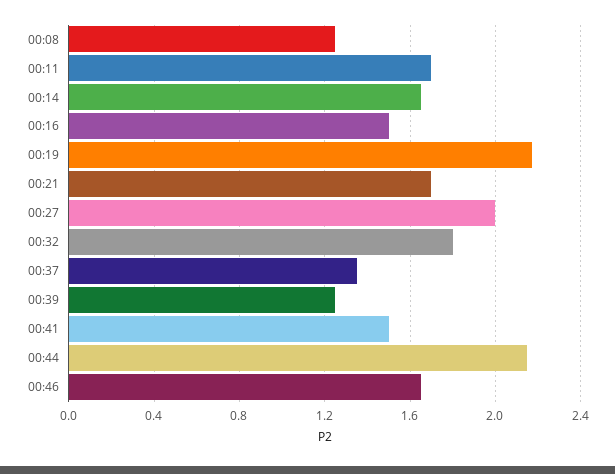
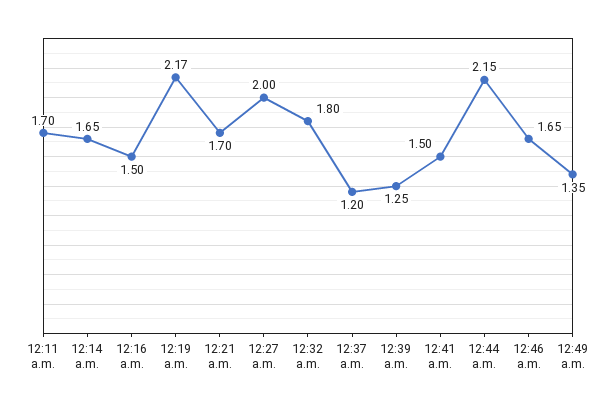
00:08: 1.25 -> none
00:37: 1.35 -> 1.2
12:49 a.m.: none -> 1.35

